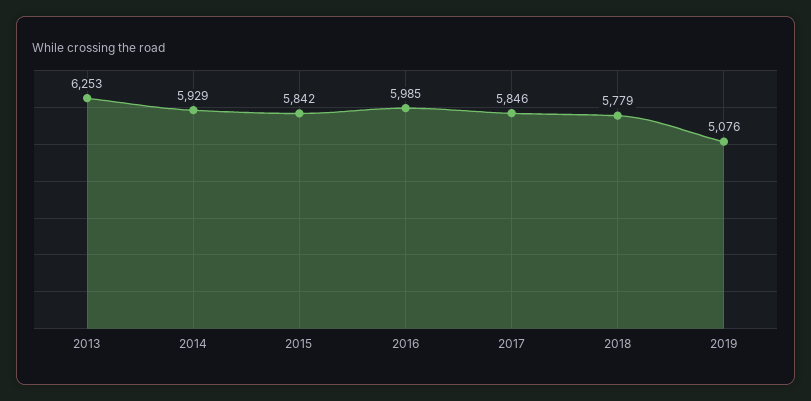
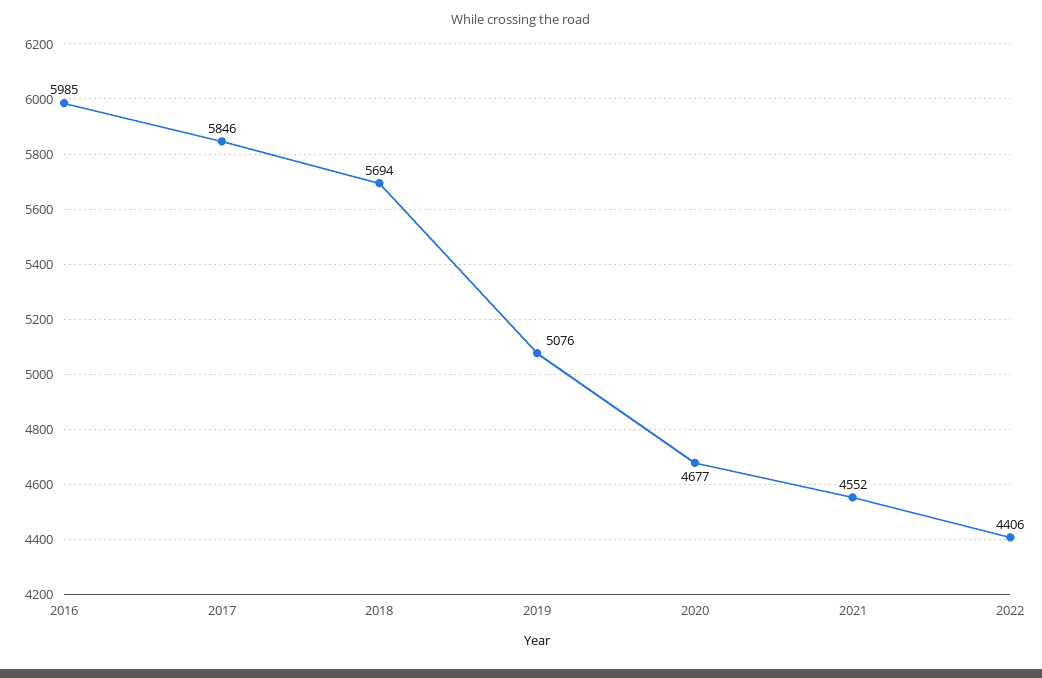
2013: 6253 -> none
2014: 5929 -> none
2015: 5842 -> none
2018: 5779 -> 5694
2020: none -> 4677
2021: none -> 4552
2022: none -> 4406

